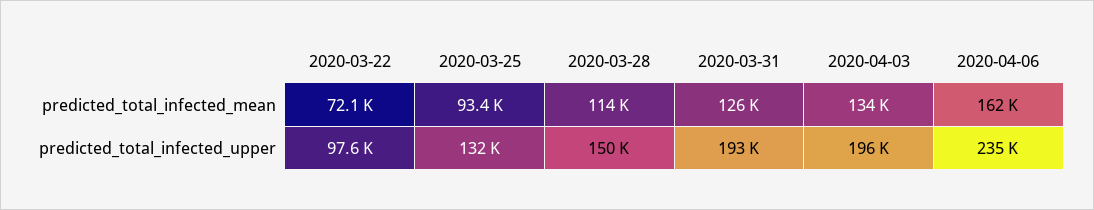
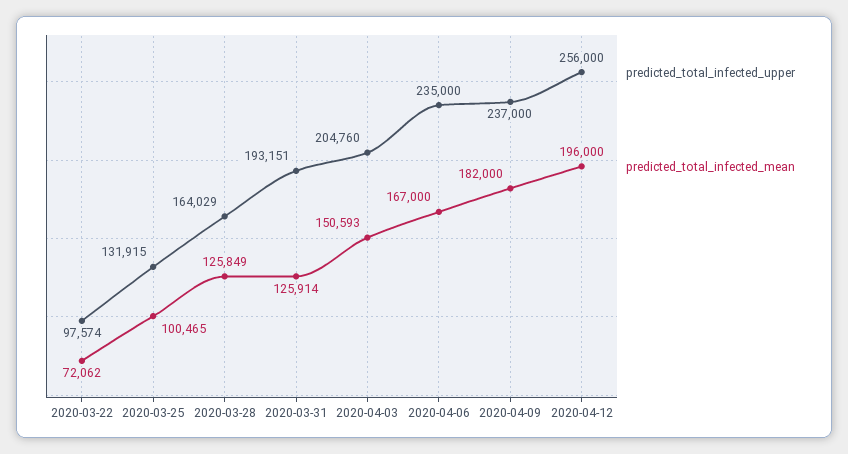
predicted_total_infected_mean, 2020-03-25: 93400 -> 100465
predicted_total_infected_mean, 2020-03-28: 114000 -> 125849
predicted_total_infected_mean, 2020-04-03: 134000 -> 150593
predicted_total_infected_mean, 2020-04-06: 162000 -> 167000
predicted_total_infected_upper, 2020-03-28: 150000 -> 164029
predicted_total_infected_upper, 2020-04-03: 196000 -> 204760
predicted_total_infected_upper, 2020-04-09: none -> 237000
predicted_total_infected_mean, 2020-04-09: none -> 182000
predicted_total_infected_upper, 2020-04-12: none -> 256000
predicted_total_infected_mean, 2020-04-12: none -> 196000

